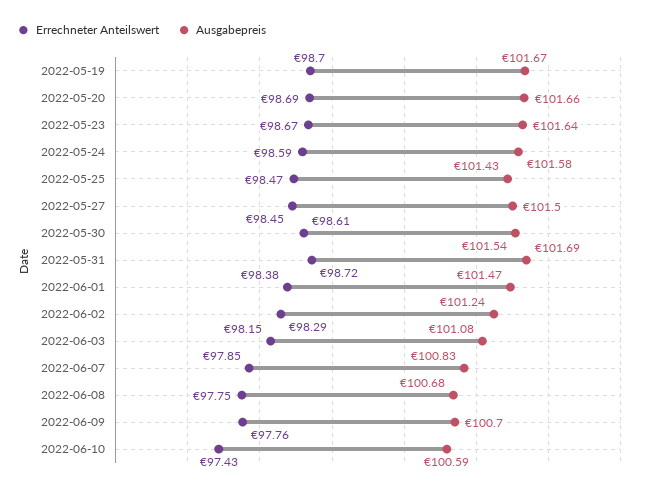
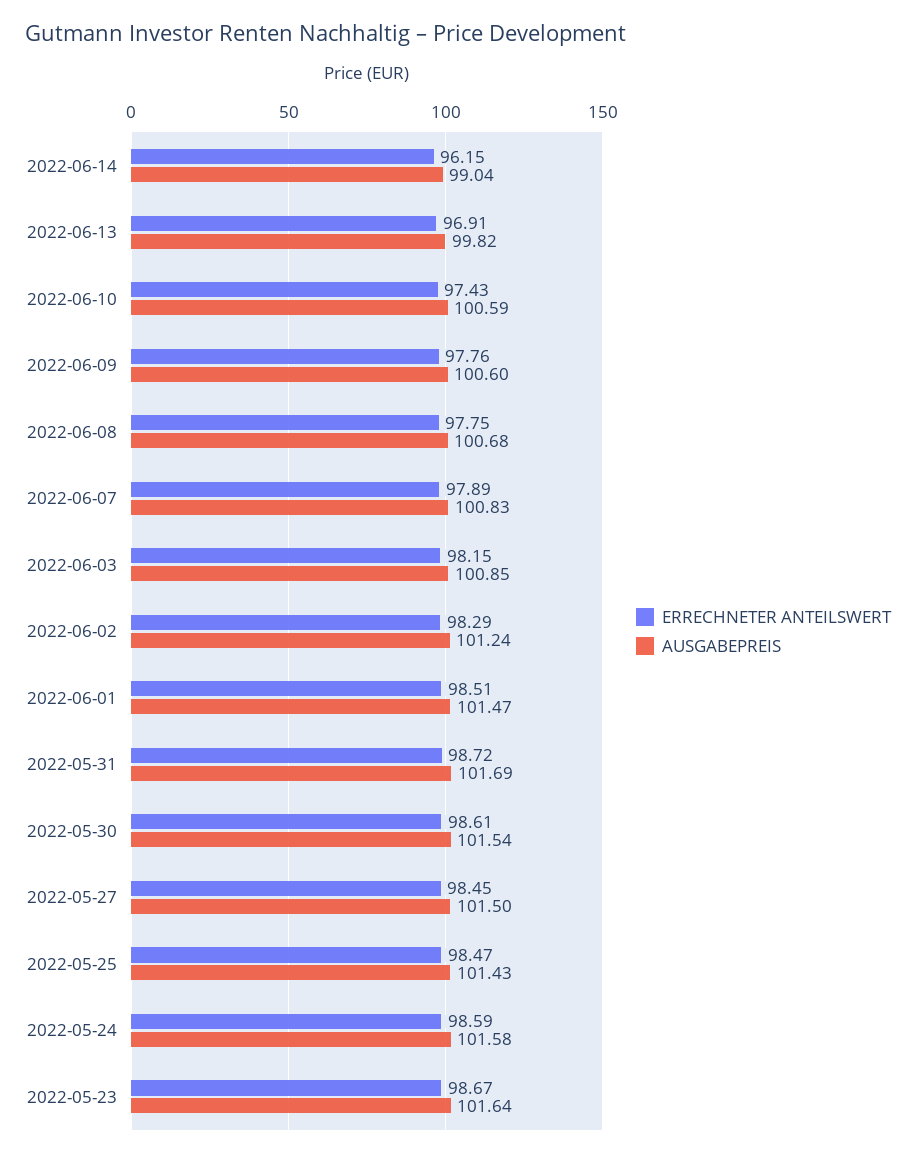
Errechneter Anteilswert, 2022-05-19: 98.7 -> none
Ausgabepreis, 2022-05-19: 101.67 -> none
Errechneter Anteilswert, 2022-05-20: 98.69 -> none
Ausgabepreis, 2022-05-20: 101.66 -> none
Errechneter Anteilswert, 2022-06-01: 98.38 -> 98.51
Ausgabepreis, 2022-06-03: 101.08 -> 100.85
Errechneter Anteilswert, 2022-06-07: 97.85 -> 97.89
Ausgabepreis, 2022-06-09: 100.7 -> 100.6
Errechneter Anteilswert, 2022-06-14: none -> 96.15
Ausgabepreis, 2022-06-14: none -> 99.04
Errechneter Anteilswert, 2022-06-13: none -> 96.91
Ausgabepreis, 2022-06-13: none -> 99.82

